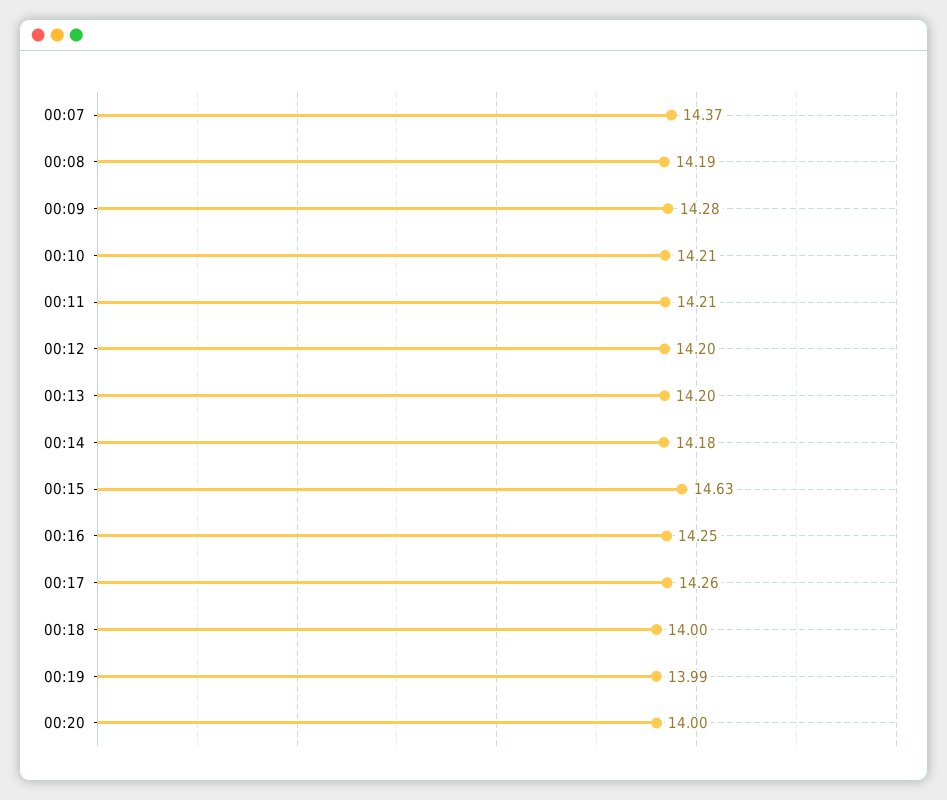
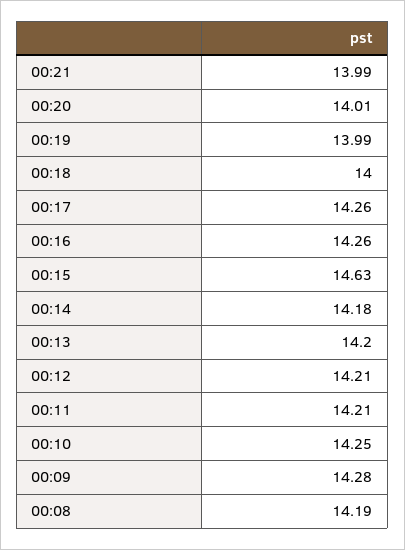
00:07: 14.37 -> none
00:10: 14.21 -> 14.25
00:12: 14.2 -> 14.21
00:16: 14.25 -> 14.26
00:20: 14 -> 14.01
00:21: none -> 13.99

